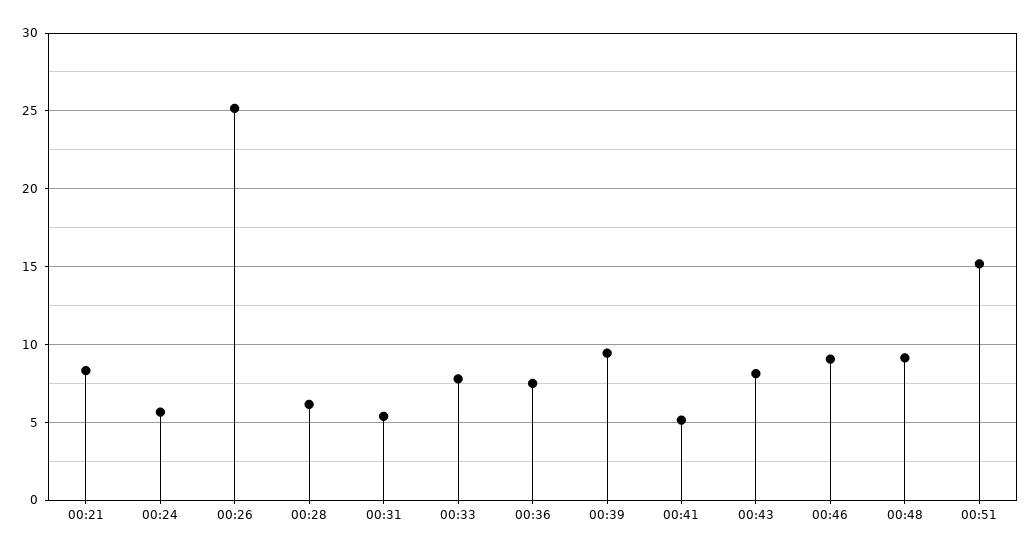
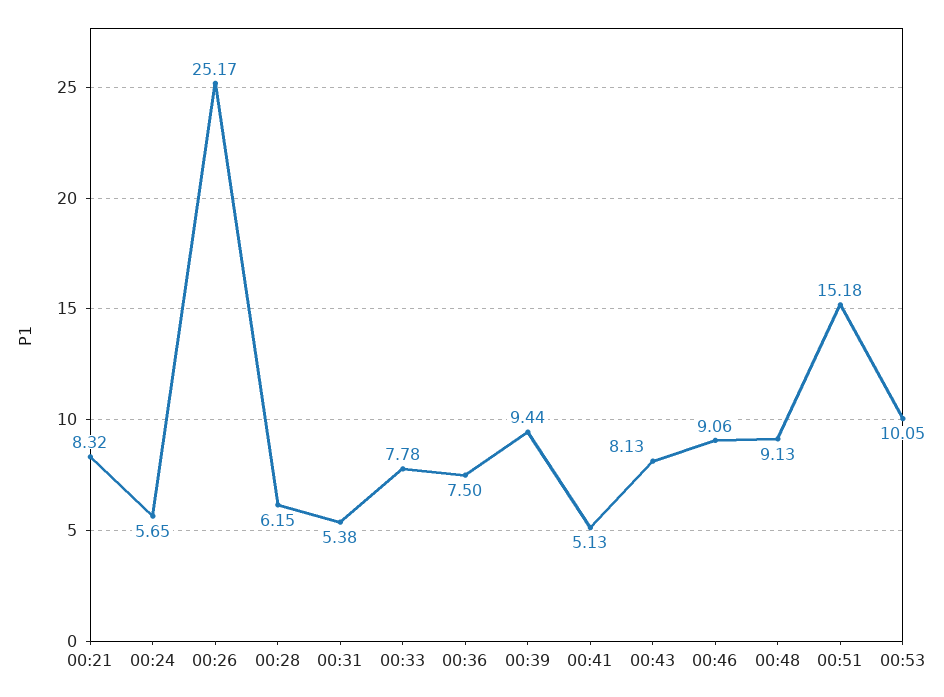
00:53: none -> 10.05

